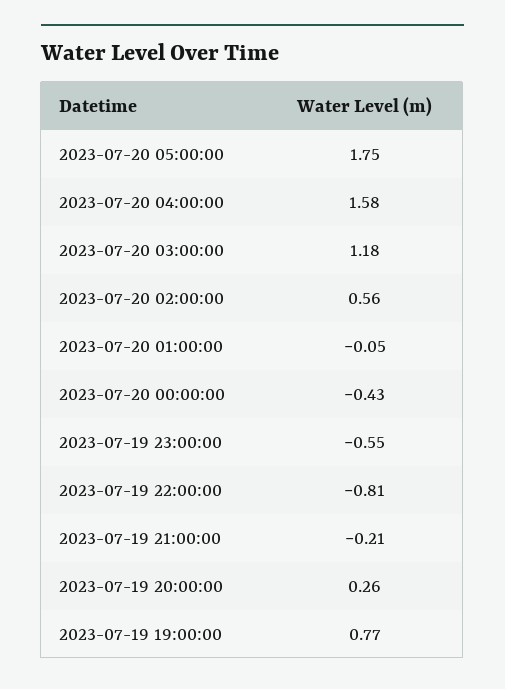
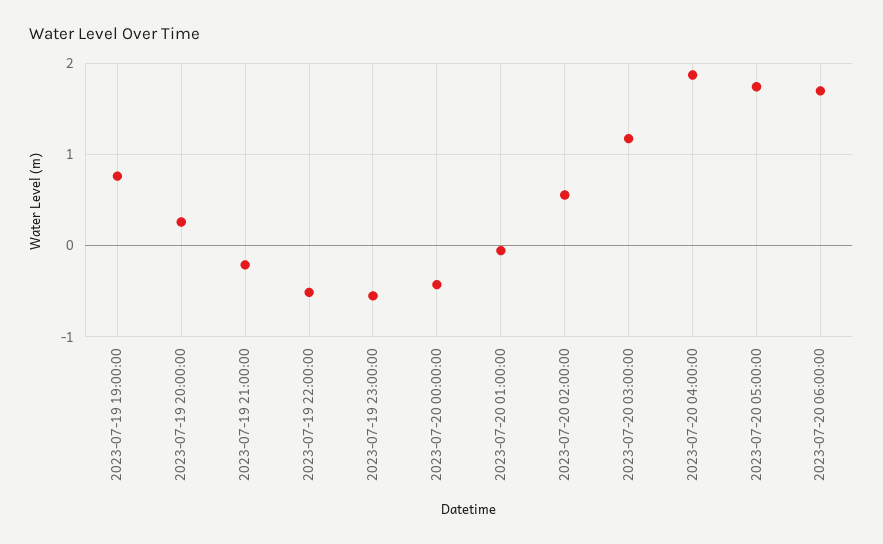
2023-07-20 04:00:00: 1.58 -> 1.9
2023-07-19 22:00:00: -0.81 -> -0.5
2023-07-20 06:00:00: none -> 1.7

